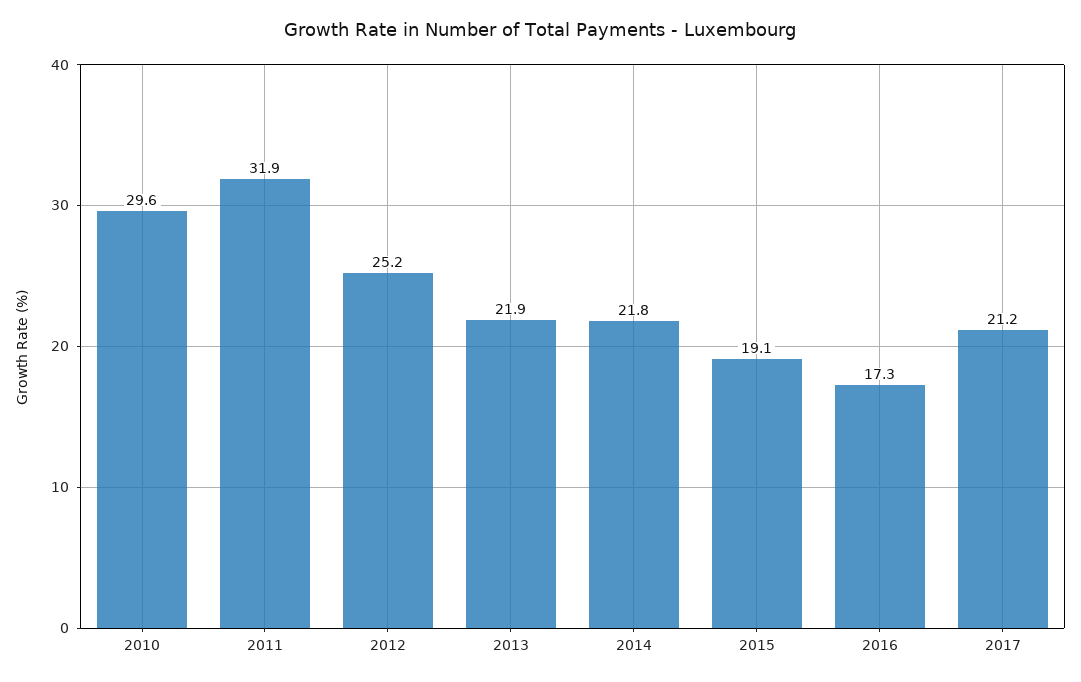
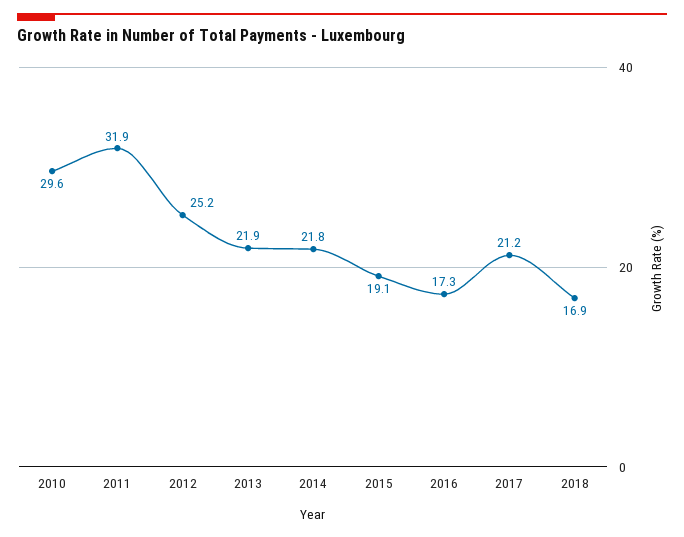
2018: none -> 16.9

